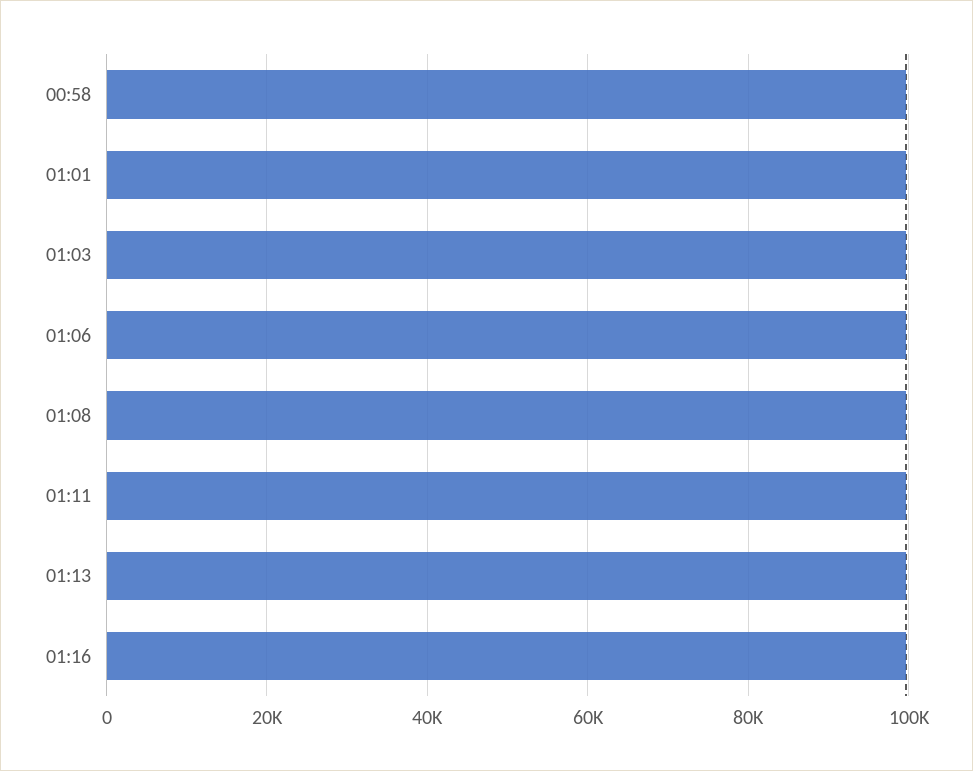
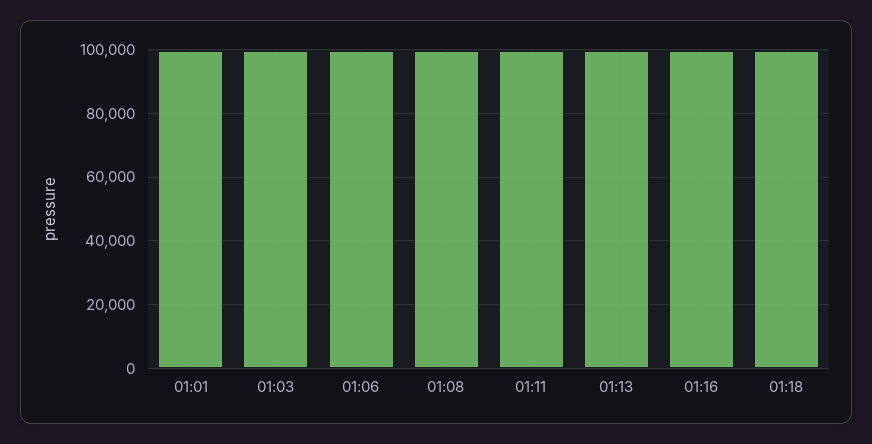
00:58: 100000 -> none
01:18: none -> 100000

